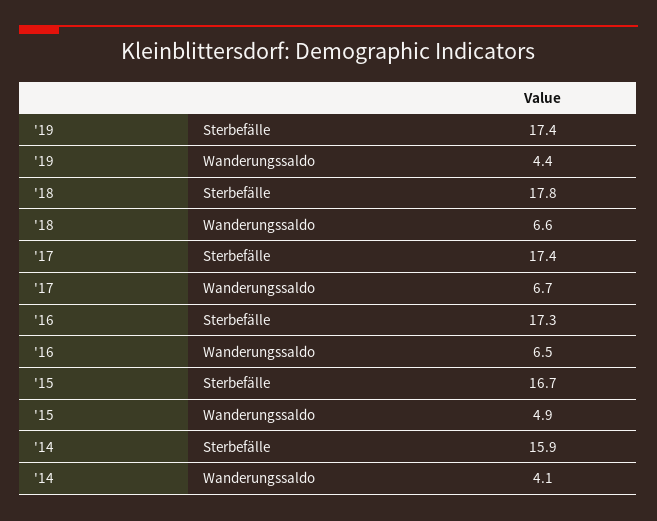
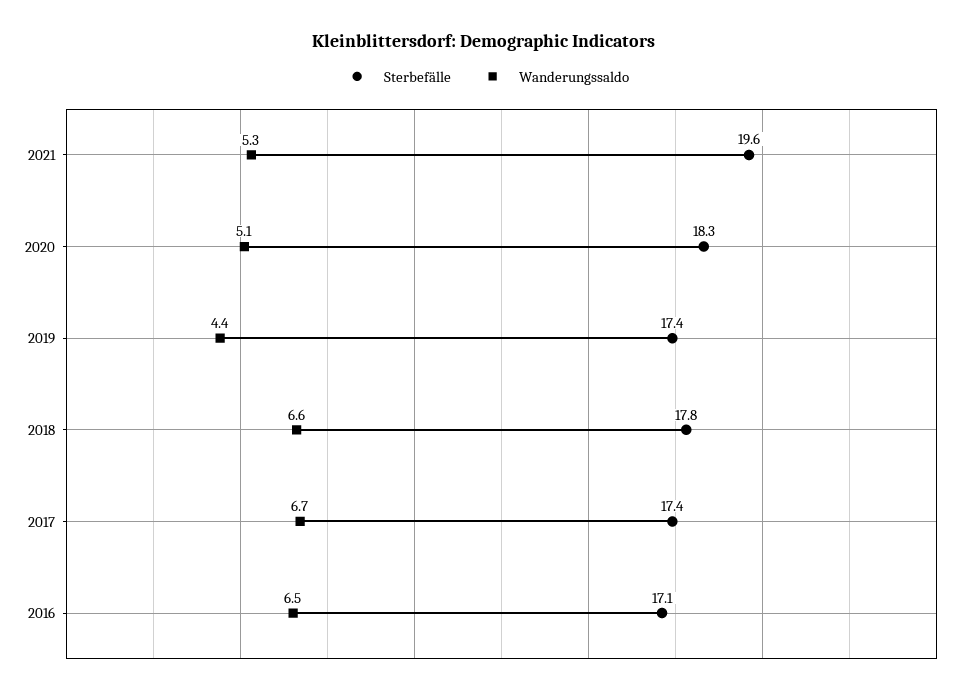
Sterbefälle, '16: 17.3 -> 17.1
Sterbefälle, '15: 16.7 -> none
Wanderungssaldo, '15: 4.9 -> none
Sterbefälle, '14: 15.9 -> none
Wanderungssaldo, '14: 4.1 -> none
Sterbefälle, 2021: none -> 19.6
Wanderungssaldo, 2021: none -> 5.3
Sterbefälle, 2020: none -> 18.3
Wanderungssaldo, 2020: none -> 5.1

